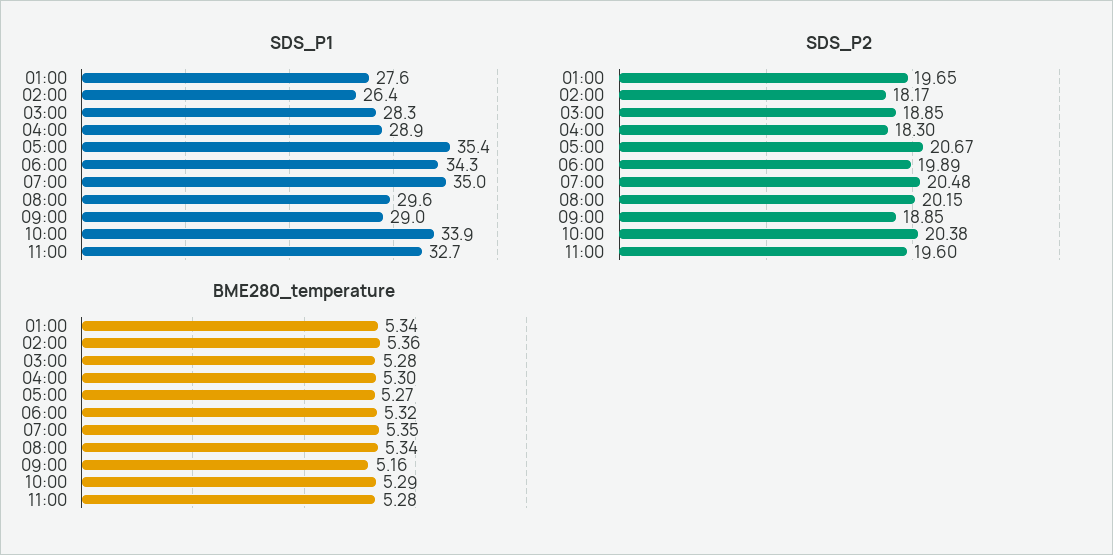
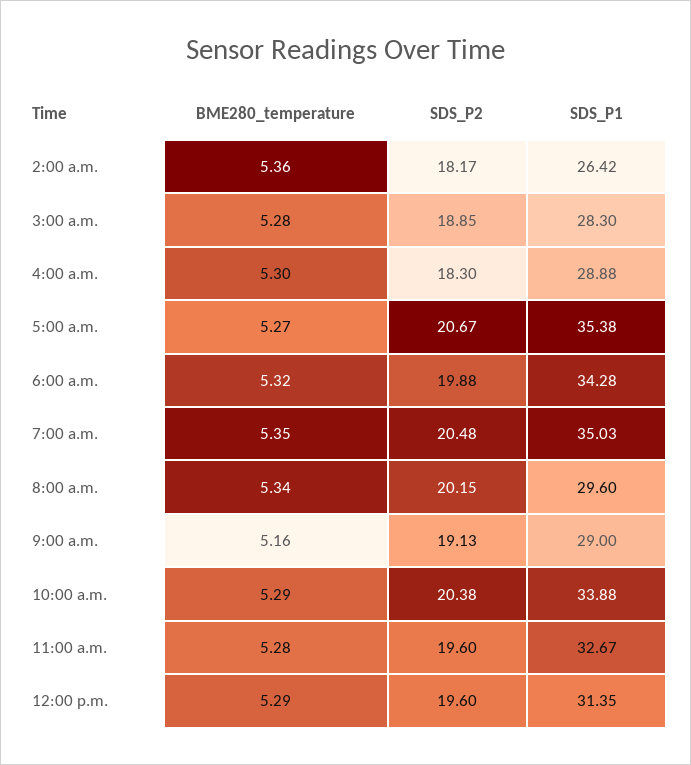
SDS_P1, 01:00: 27.6 -> none
SDS_P2, 01:00: 19.65 -> none
SDS_P2, 06:00: 19.89 -> 19.88
SDS_P2, 09:00: 18.85 -> 19.13
BME280_temperature, 01:00: 5.34 -> none
BME280_temperature, 12:00 p.m.: none -> 5.29
SDS_P2, 12:00 p.m.: none -> 19.6
SDS_P1, 12:00 p.m.: none -> 31.35

